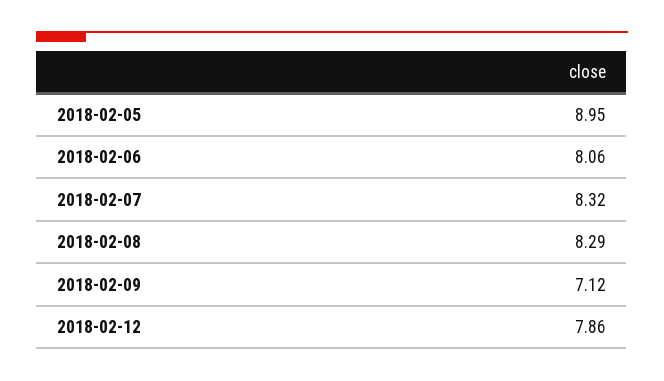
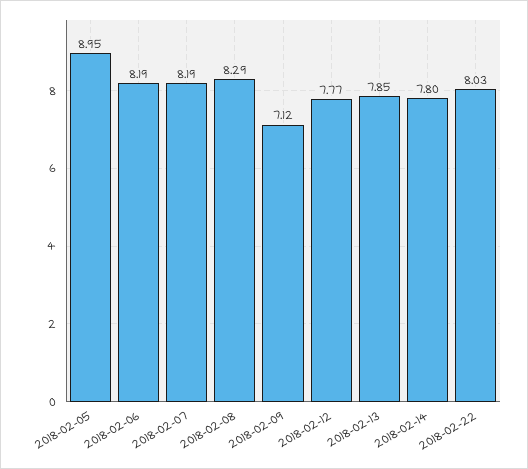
2018-02-06: 8.06 -> 8.19
2018-02-07: 8.32 -> 8.19
2018-02-12: 7.86 -> 7.77
2018-02-13: none -> 7.85
2018-02-14: none -> 7.8
2018-02-22: none -> 8.03

